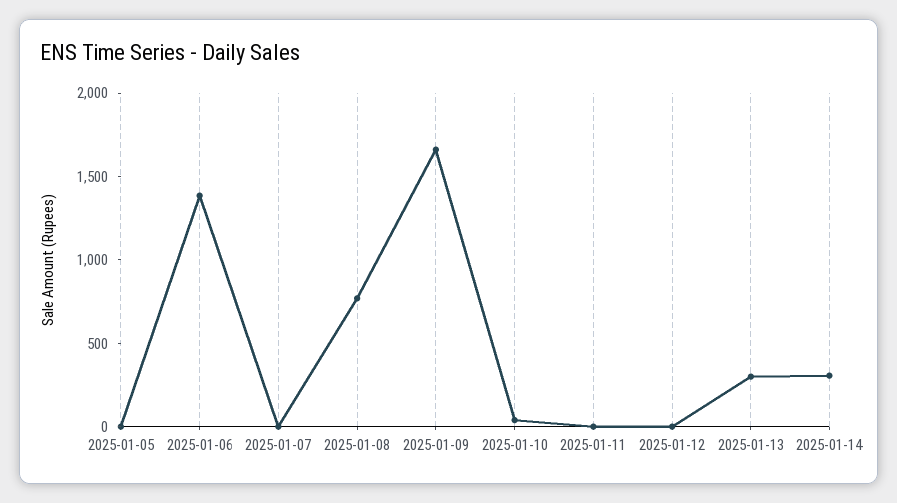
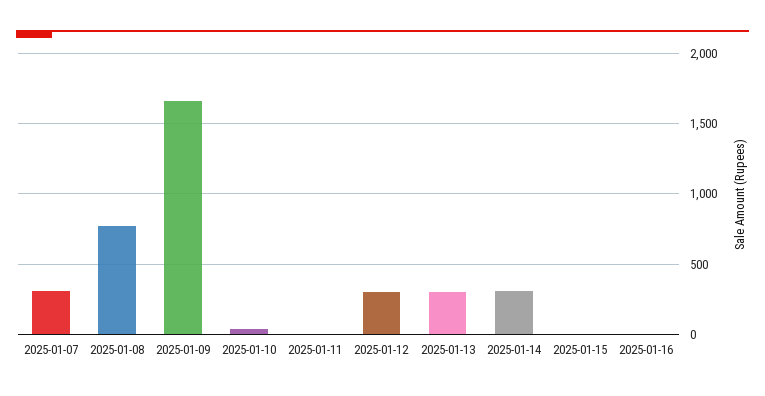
2025-01-05: 0 -> none
2025-01-06: 1400 -> none
2025-01-07: 0 -> 300
2025-01-12: 0 -> 300
2025-01-15: none -> 0
2025-01-16: none -> 0

